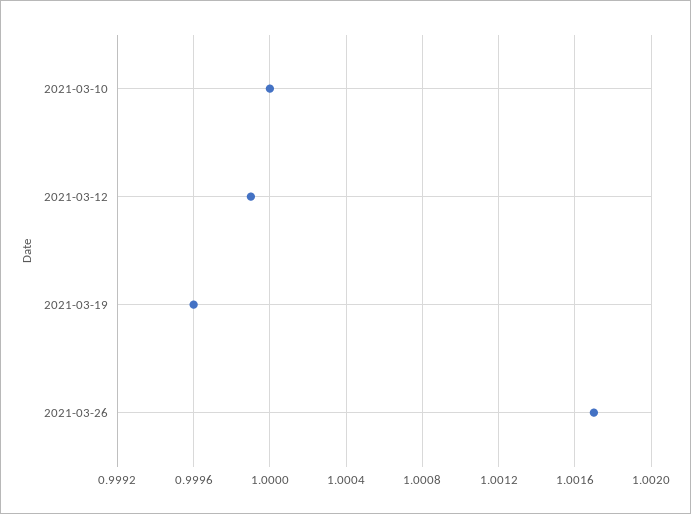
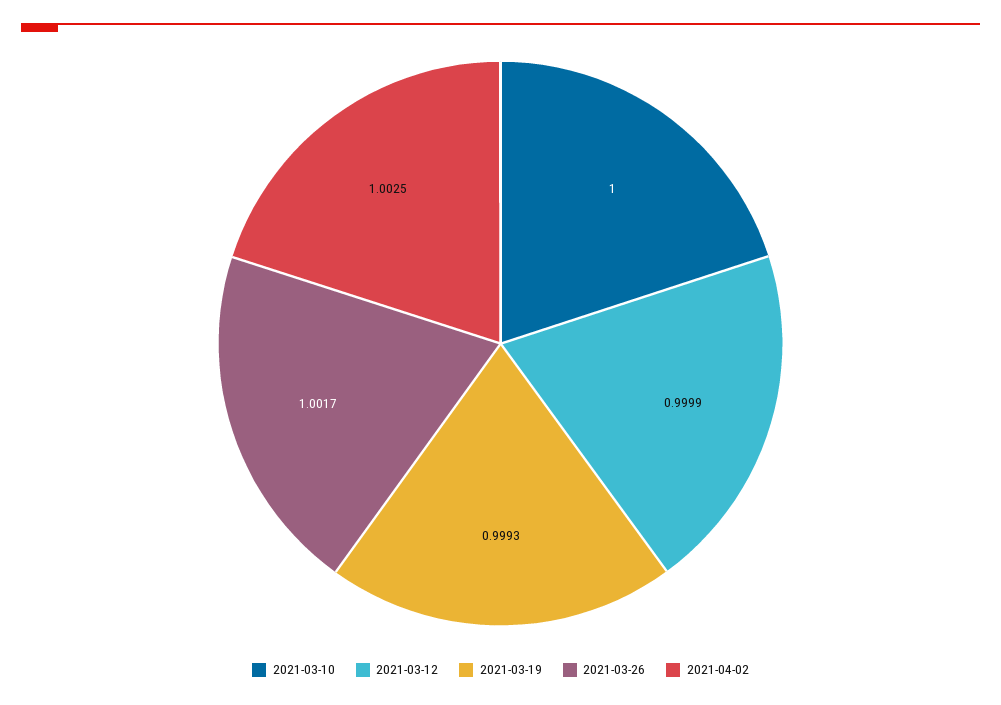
2021-03-19: 0.9996 -> 0.9993
2021-04-02: none -> 1.0025

